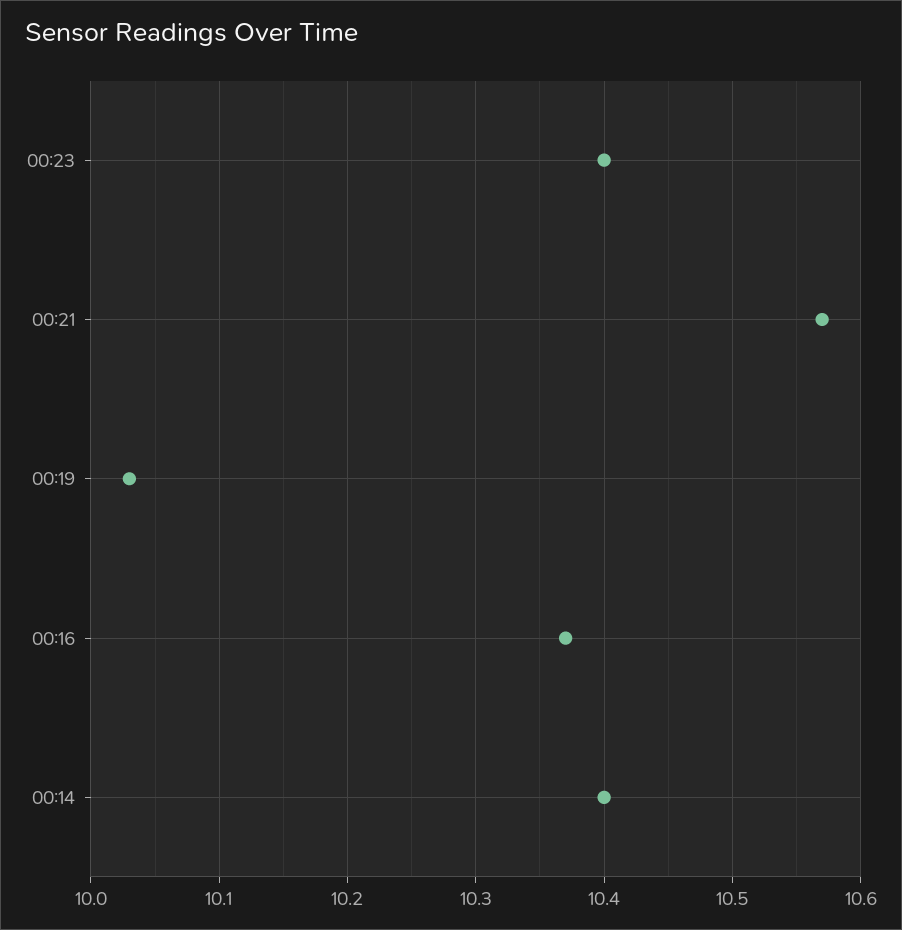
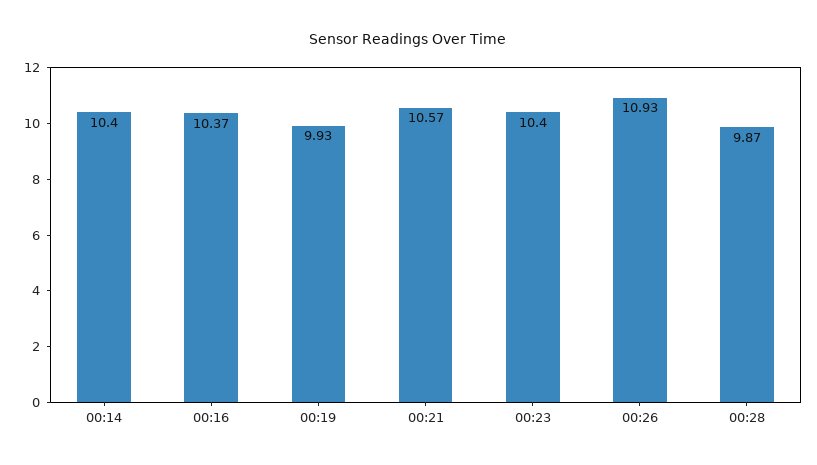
00:19: 10.03 -> 9.93
00:26: none -> 10.93
00:28: none -> 9.87

